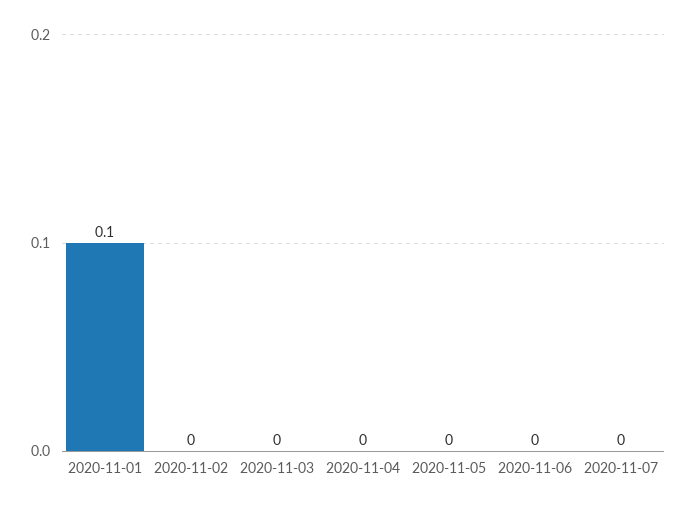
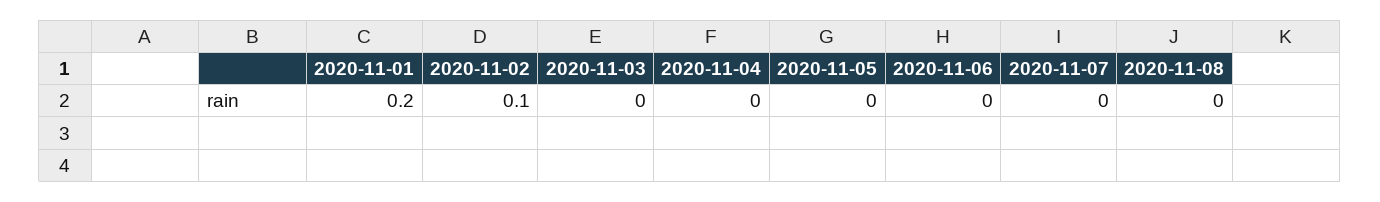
2020-11-01: 0.1 -> 0.2
2020-11-02: 0 -> 0.1
2020-11-08: none -> 0

